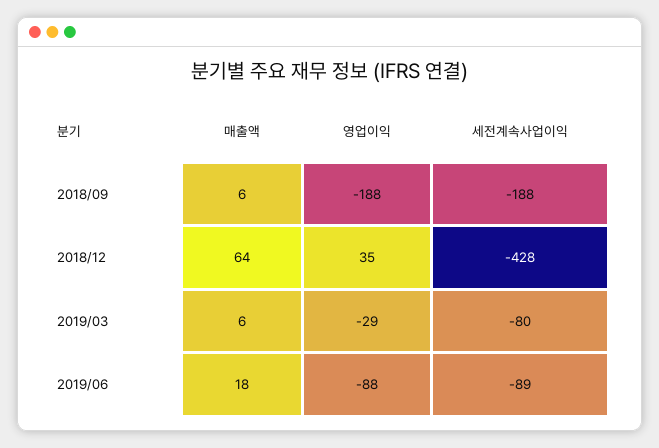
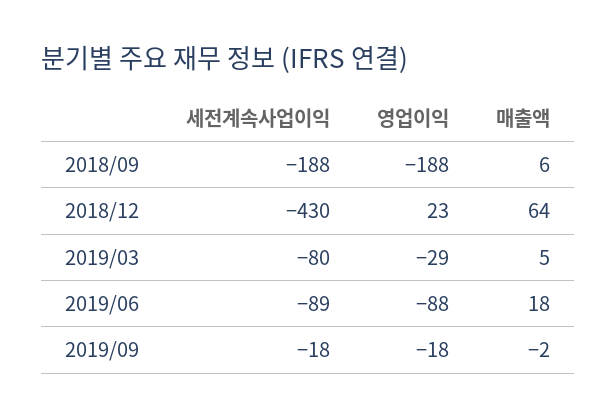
영업이익, 2018/12: 35 -> 23
세전계속사업이익, 2018/12: -428 -> -430
매출액, 2019/03: 6 -> 5
세전계속사업이익, 2019/09: none -> -18
영업이익, 2019/09: none -> -18
매출액, 2019/09: none -> -2

